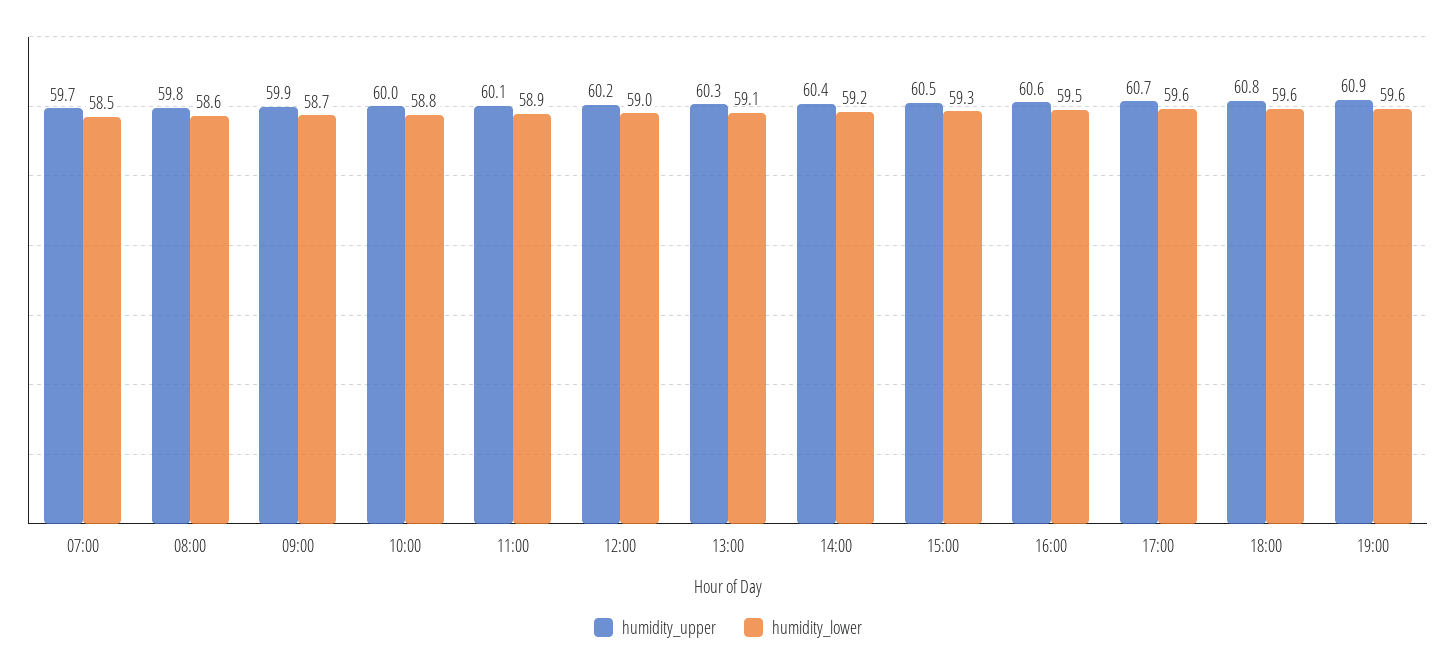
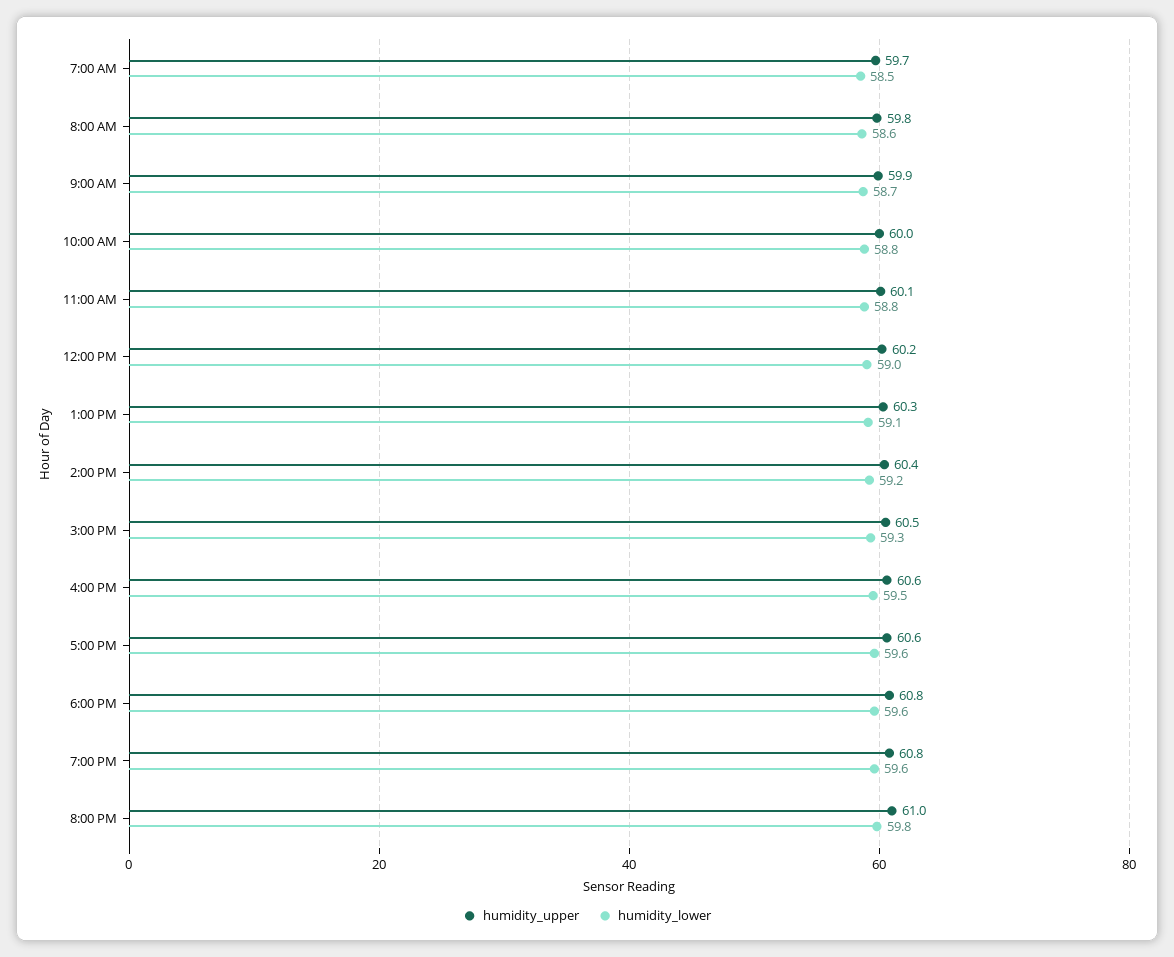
humidity_lower, 11:00: 58.9 -> 58.8
humidity_upper, 17:00: 60.7 -> 60.6
humidity_upper, 19:00: 60.9 -> 60.8
humidity_upper, 8:00 PM: none -> 61
humidity_lower, 8:00 PM: none -> 59.8

